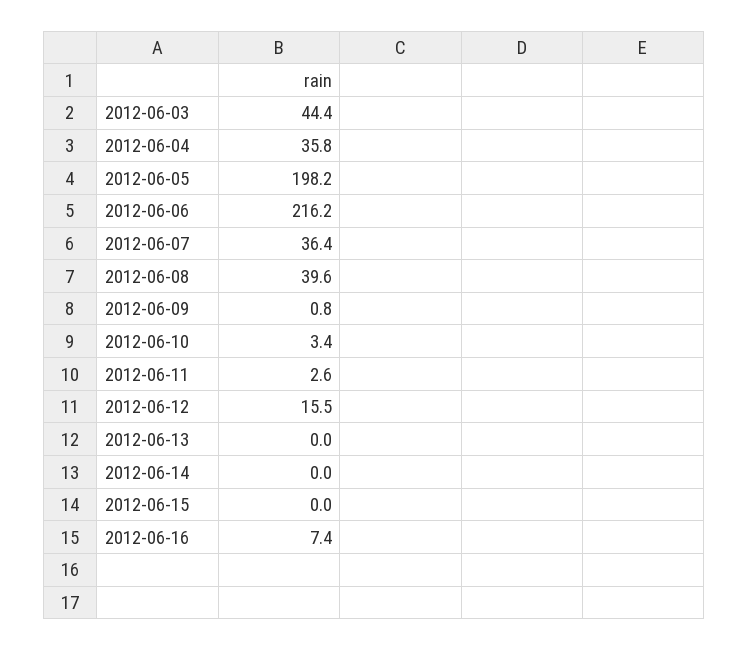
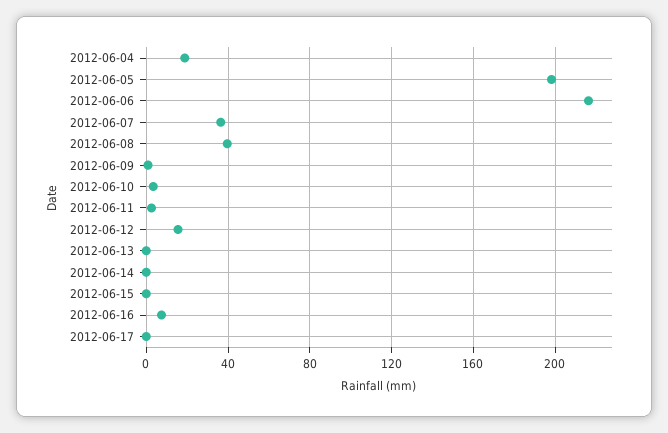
2012-06-03: 44.4 -> none
2012-06-04: 35.8 -> 20
2012-06-17: none -> 0

